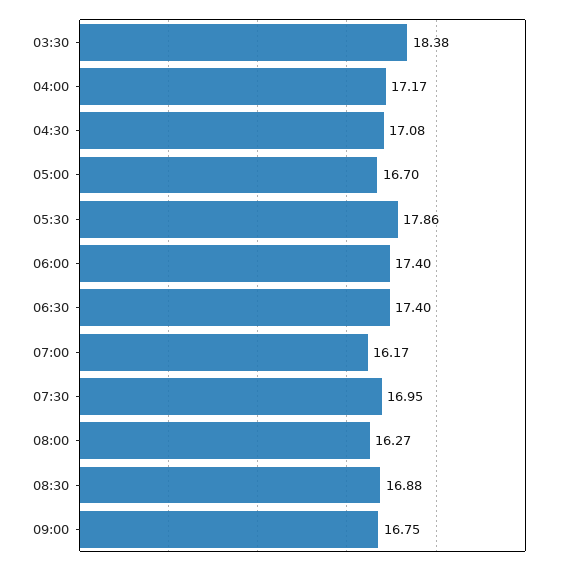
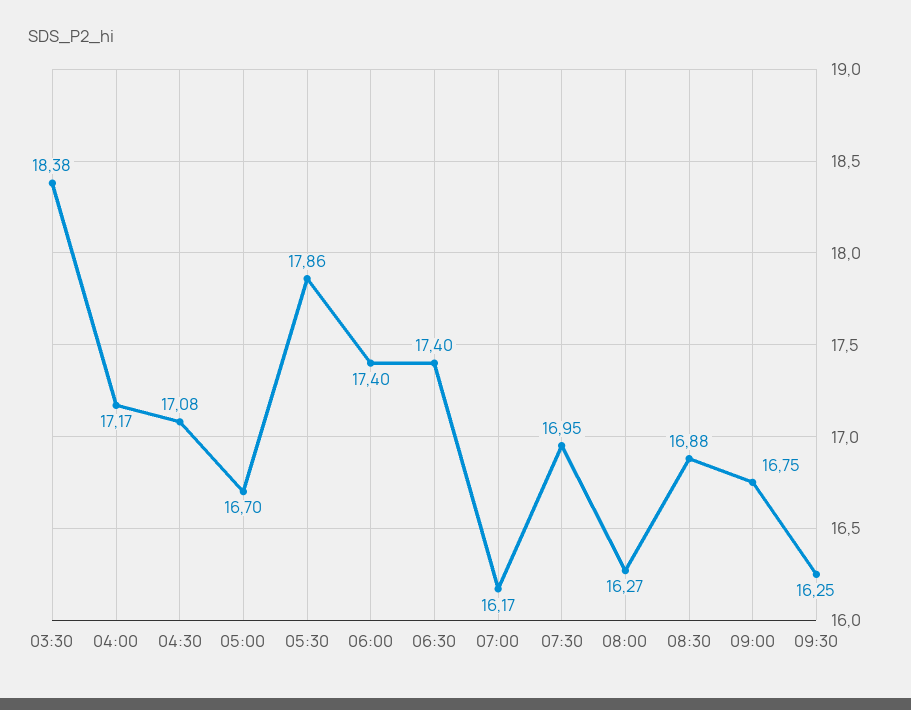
09:30: none -> 16.25

